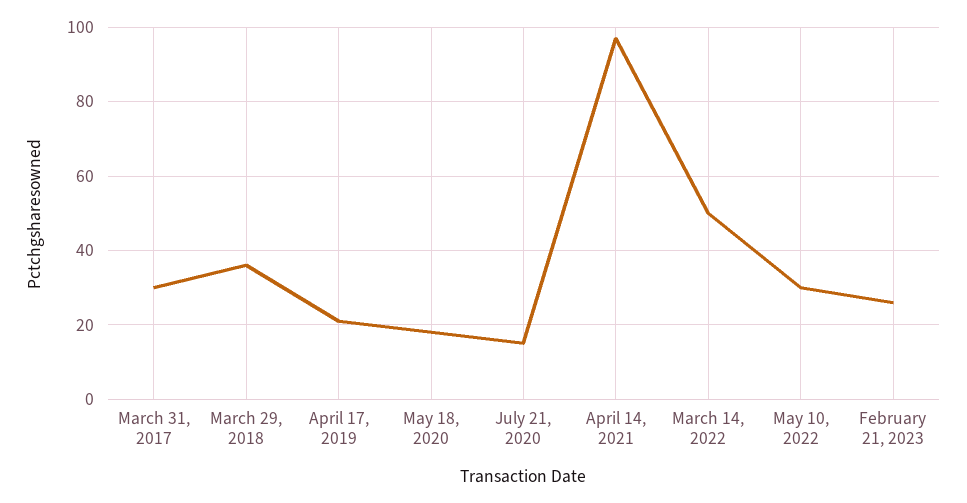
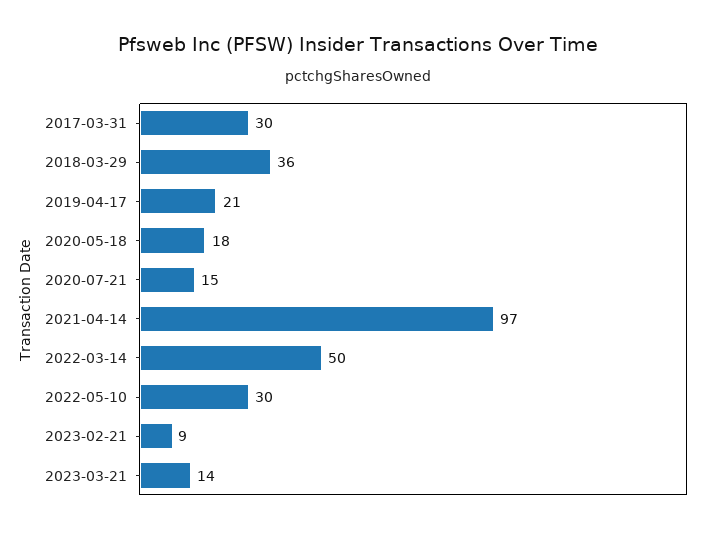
February 21, 2023: 25 -> 9
2023-03-21: none -> 14

